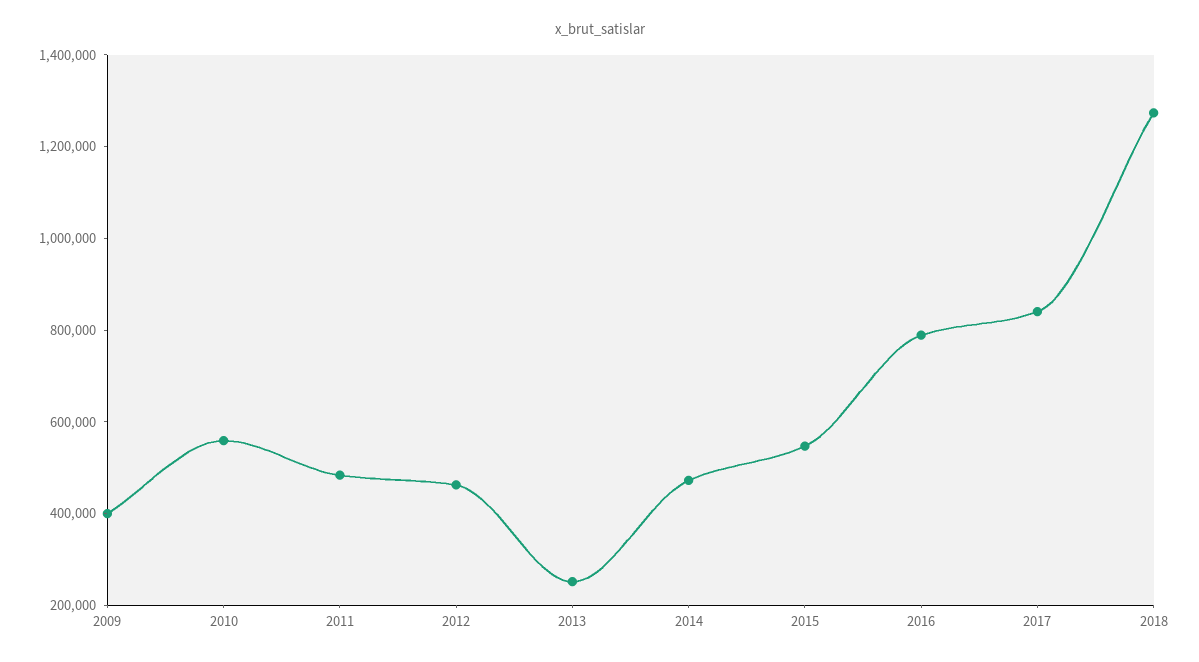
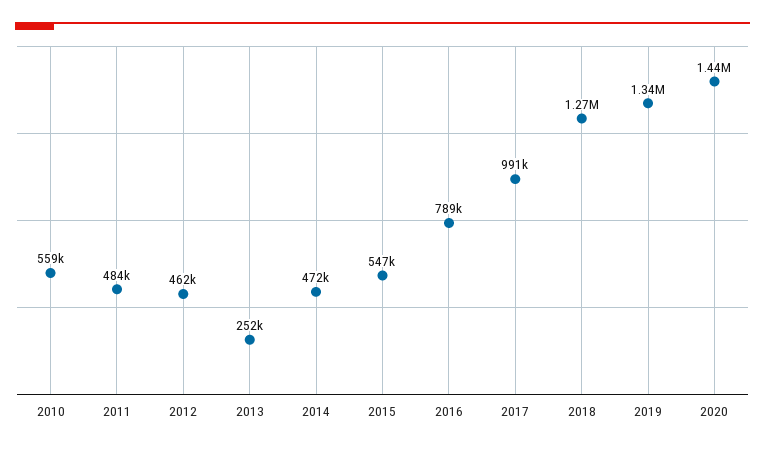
2009: 400000 -> none
2017: 850000 -> 991000
2019: none -> 1340000
2020: none -> 1440000

